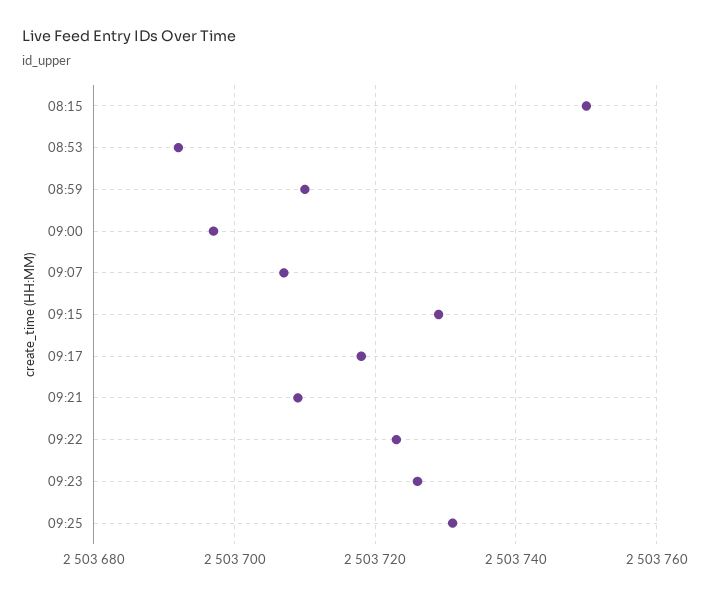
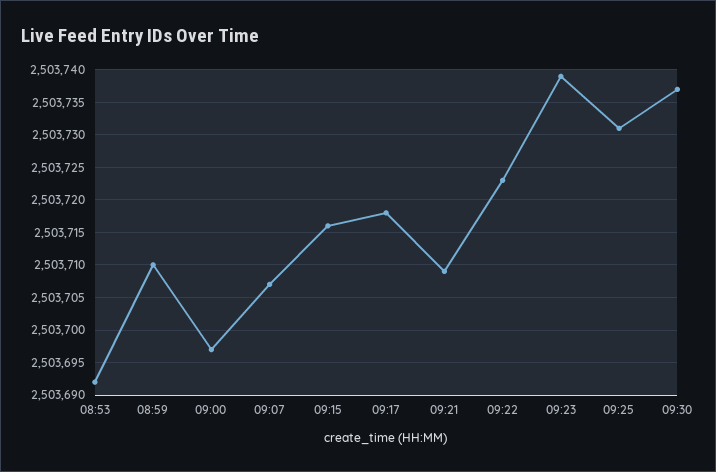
08:15: 2503750 -> none
09:15: 2503730 -> 2503716
09:23: 2503725 -> 2503739
09:30: none -> 2503737

